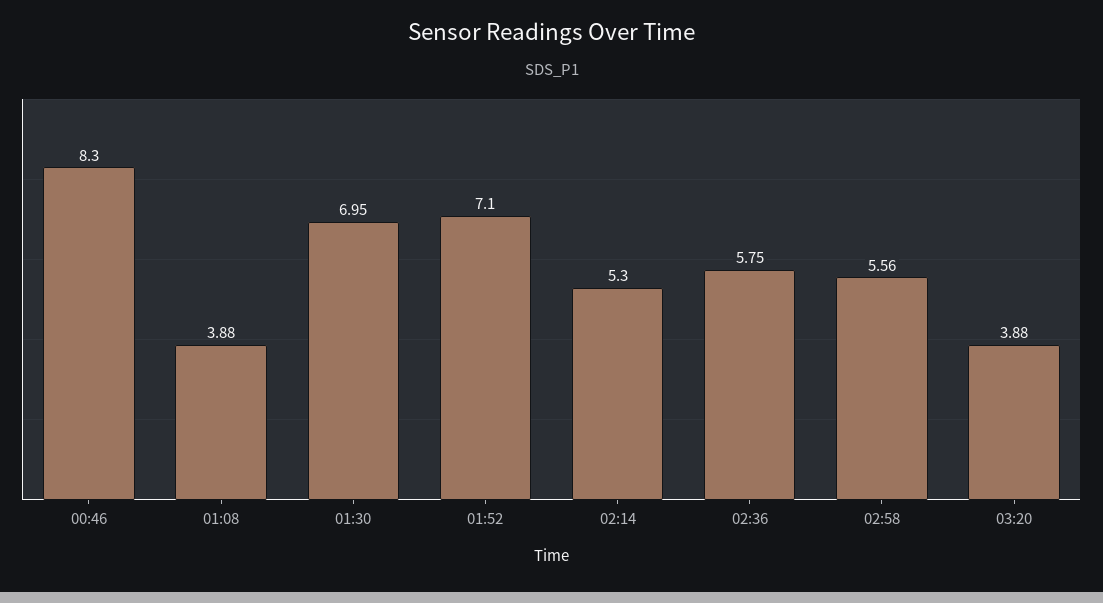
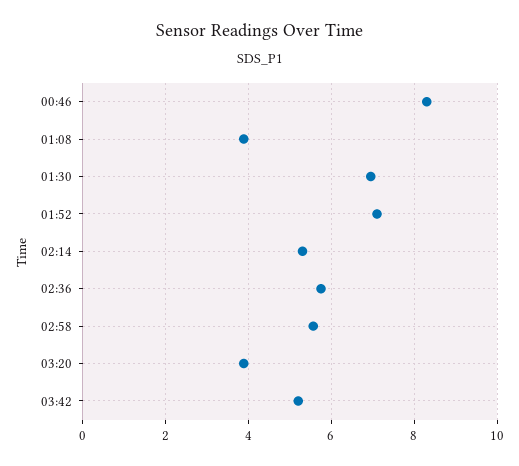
03:42: none -> 5.2

